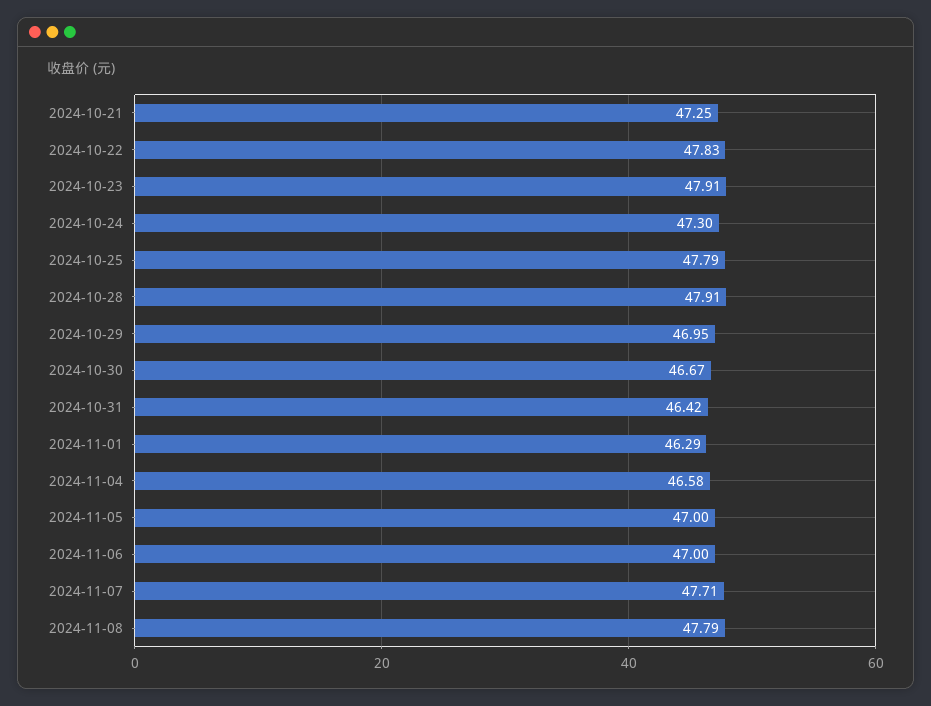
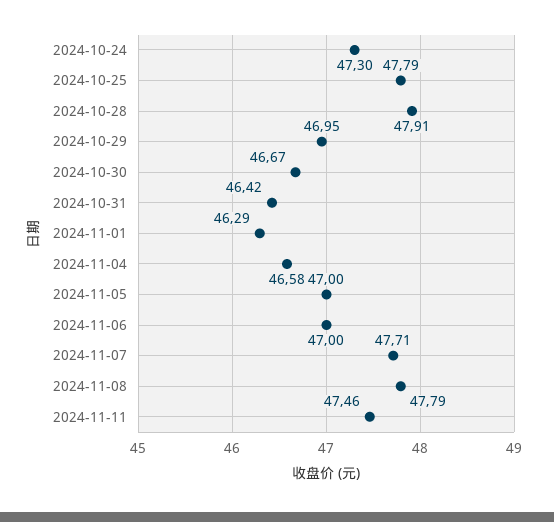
2024-10-21: 47.25 -> none
2024-10-22: 47.83 -> none
2024-10-23: 47.91 -> none
2024-11-11: none -> 47.46

